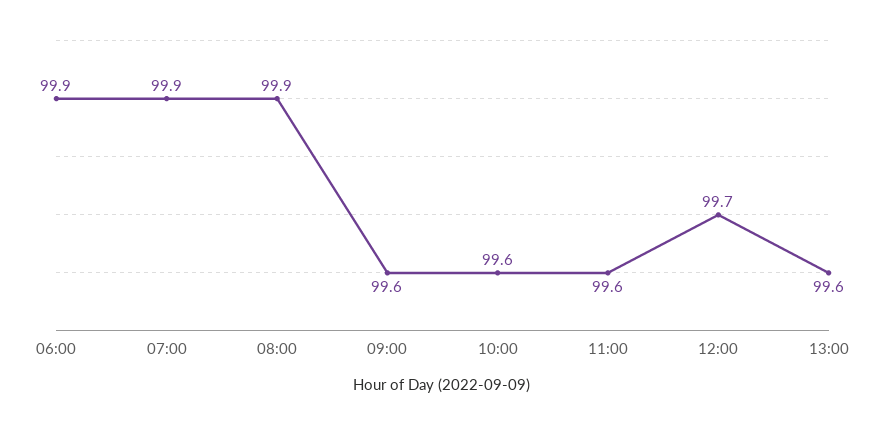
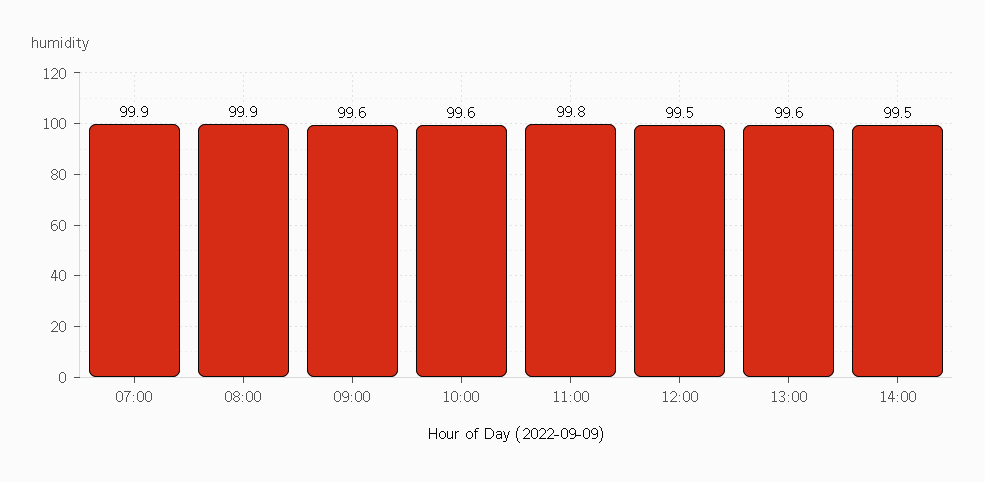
06:00: 99.9 -> none
11:00: 99.6 -> 99.8
12:00: 99.7 -> 99.5
14:00: none -> 99.5

